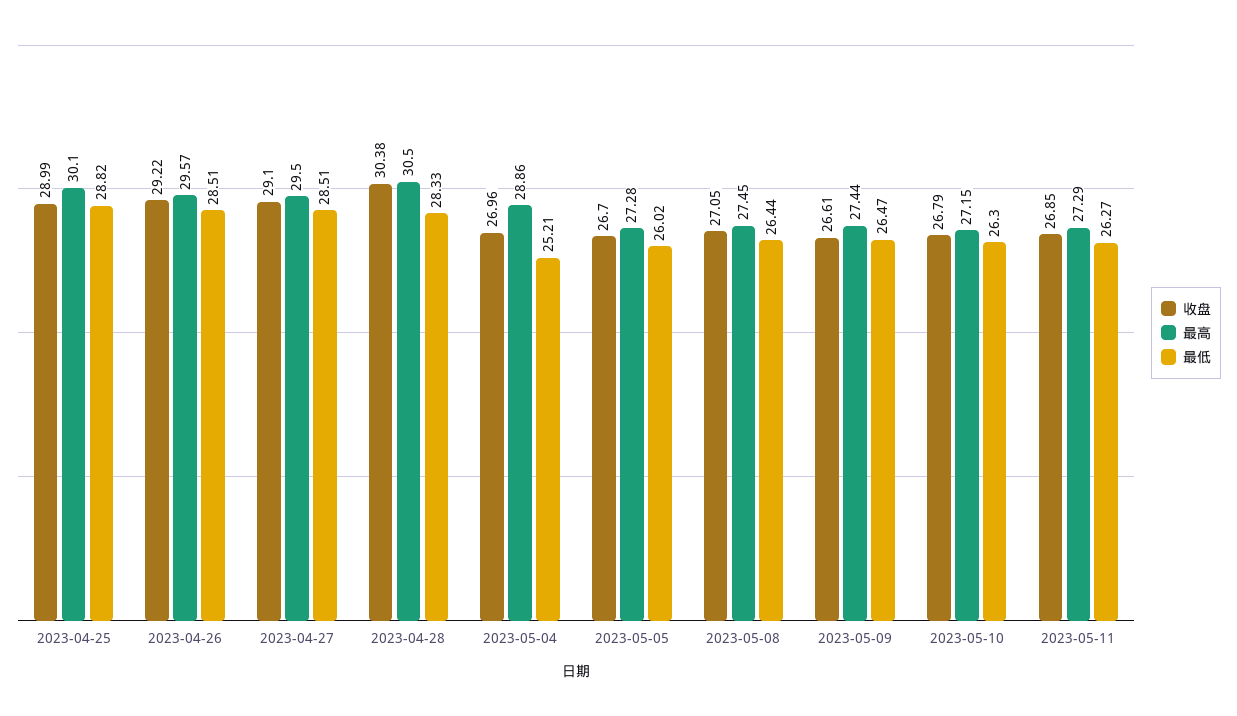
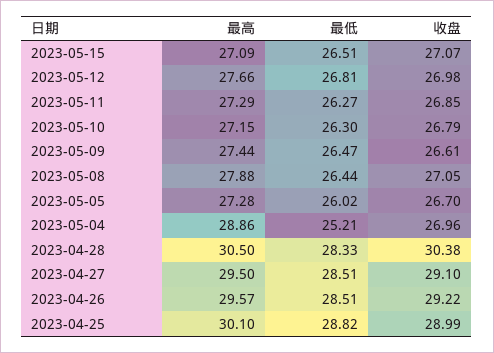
最高, 2023-05-08: 27.45 -> 27.88
最高, 2023-05-15: none -> 27.09
最低, 2023-05-15: none -> 26.51
收盘, 2023-05-15: none -> 27.07
最高, 2023-05-12: none -> 27.66
最低, 2023-05-12: none -> 26.81
收盘, 2023-05-12: none -> 26.98

